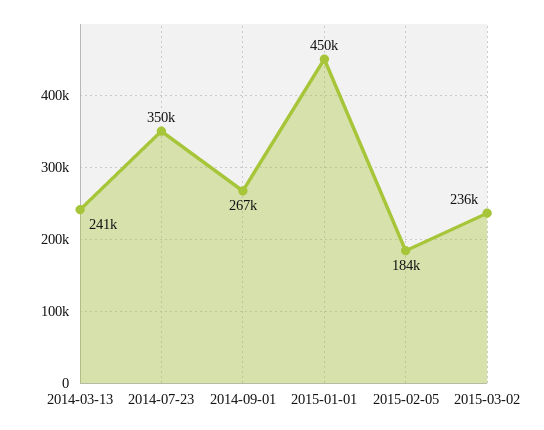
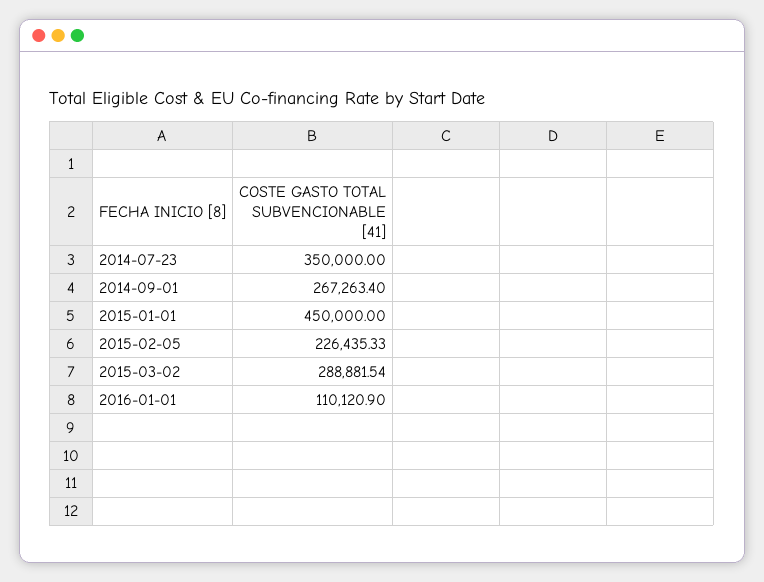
2014-03-13: 241000 -> none
2015-02-05: 184000 -> 226435.33
2015-03-02: 236000 -> 288881.54
2016-01-01: none -> 110120.9

